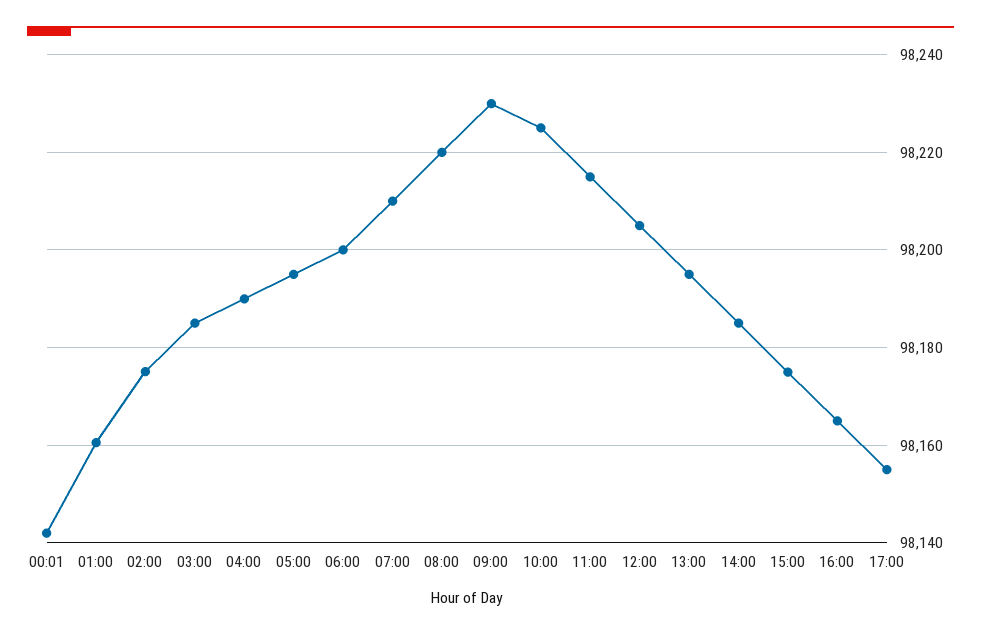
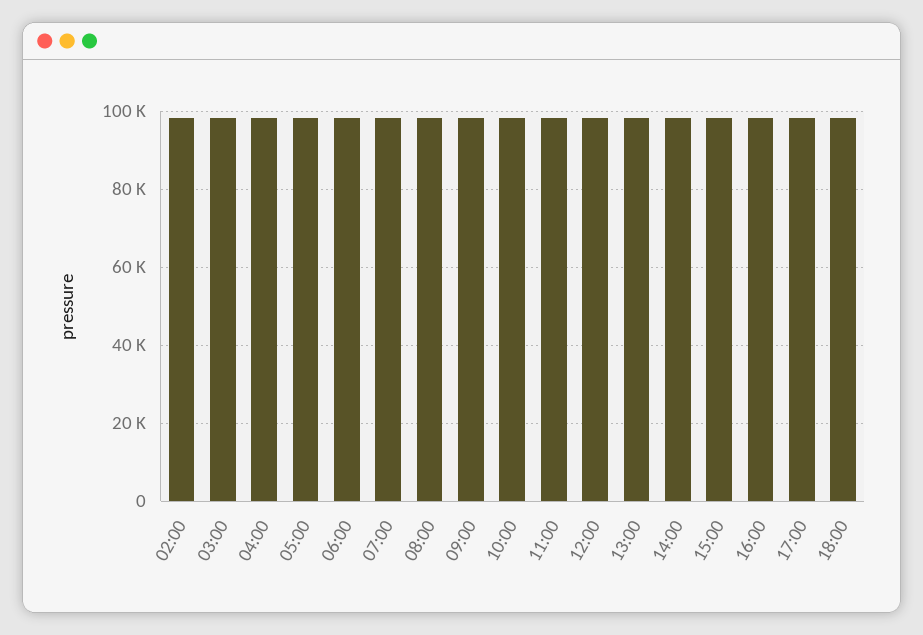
00:01: 98142 -> none
01:00: 98160 -> none
18:00: none -> 98000

